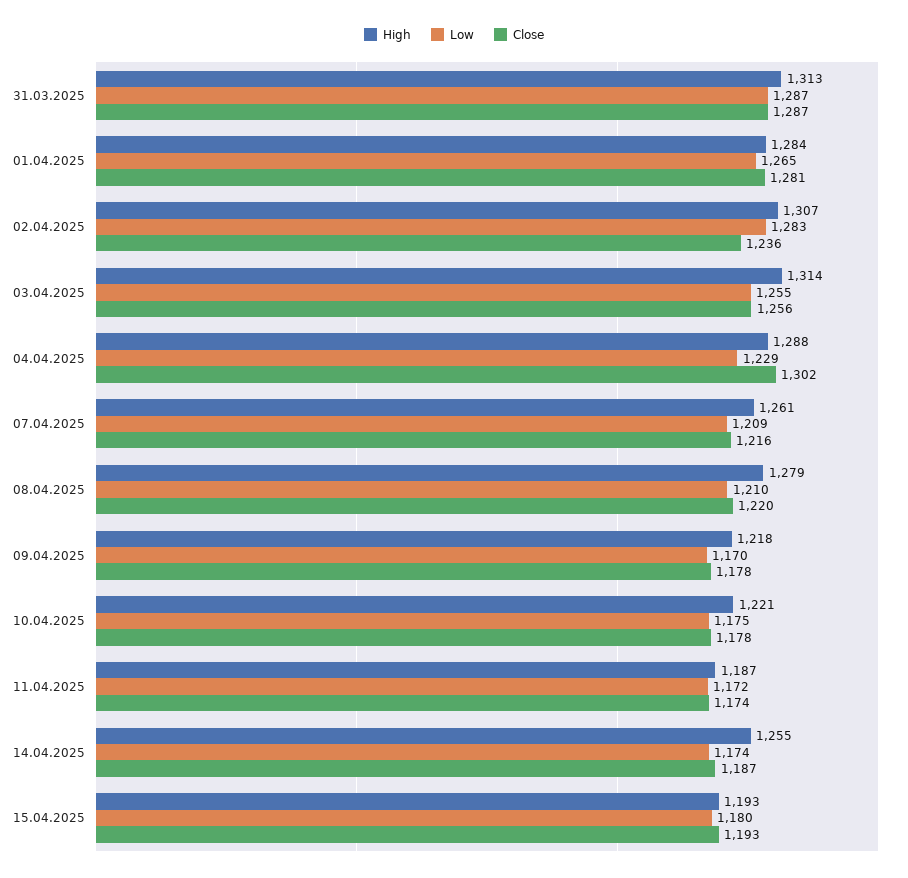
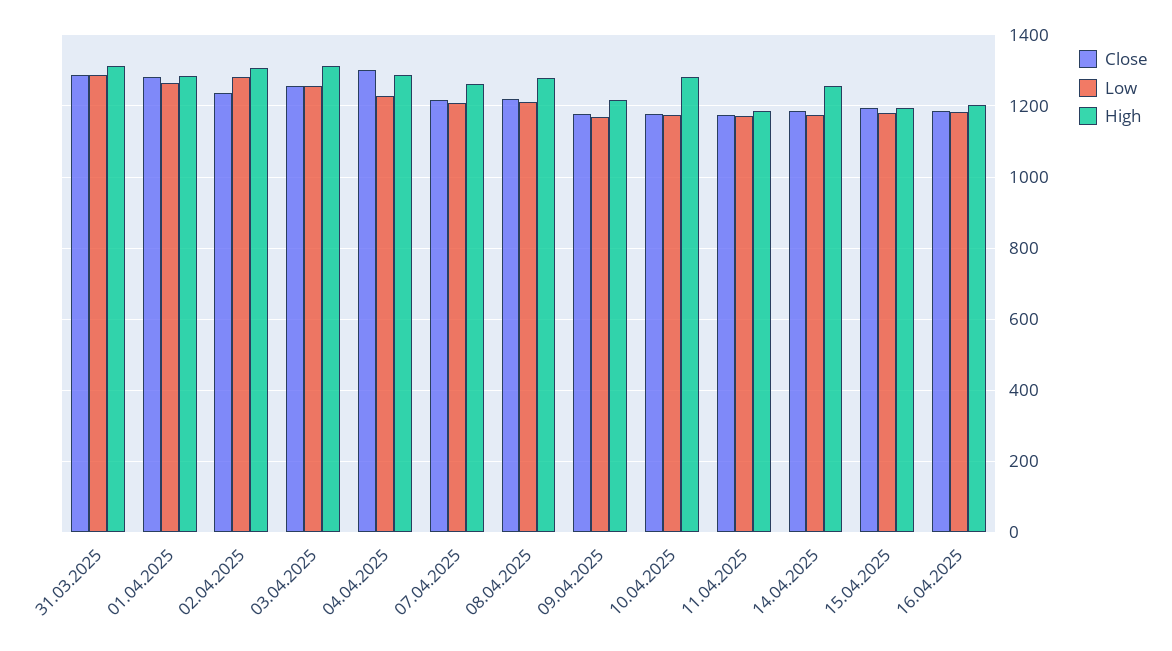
High, 10.04.2025: 1221 -> 1280
Close, 16.04.2025: none -> 1180
Low, 16.04.2025: none -> 1180
High, 16.04.2025: none -> 1200

